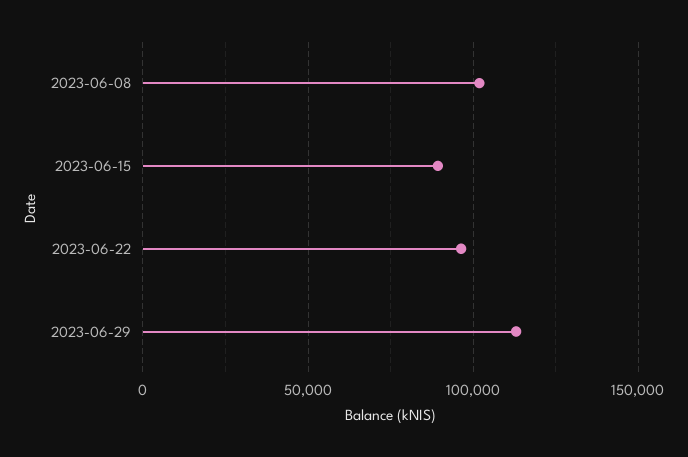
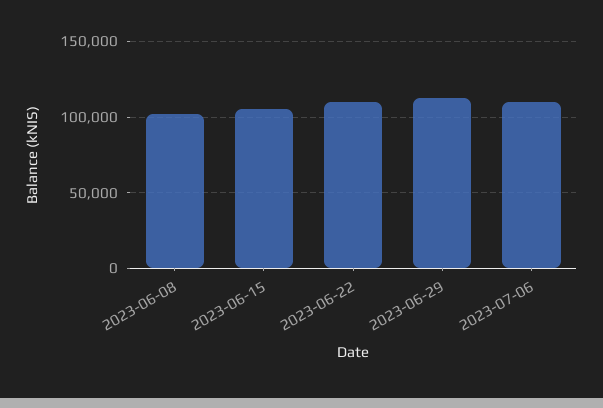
2023-06-15: 90000 -> 105000
2023-06-22: 95000 -> 110000
2023-07-06: none -> 110000

